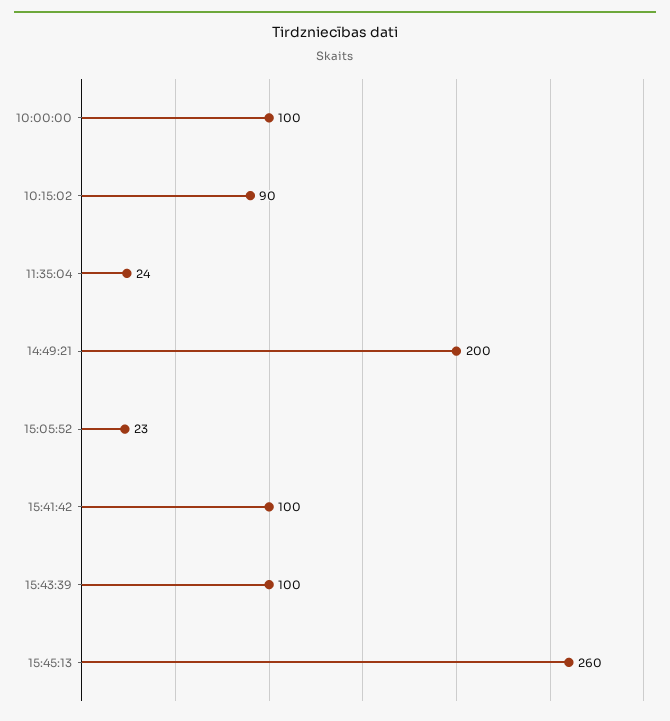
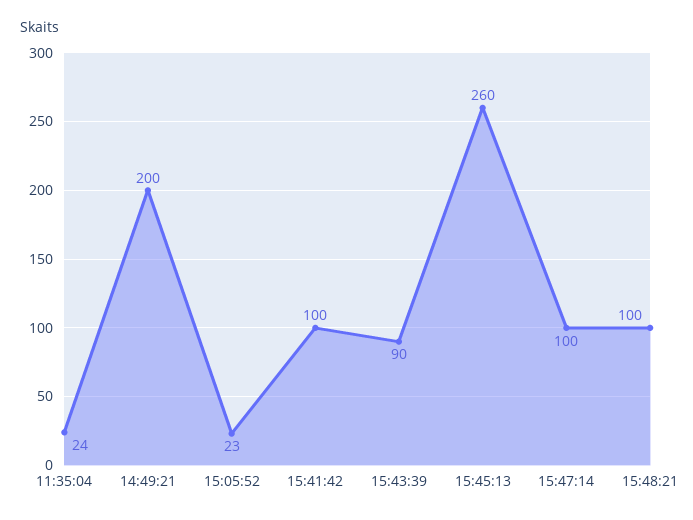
10:00:00: 100 -> none
10:15:02: 90 -> none
15:43:39: 100 -> 90
15:47:14: none -> 100
15:48:21: none -> 100

